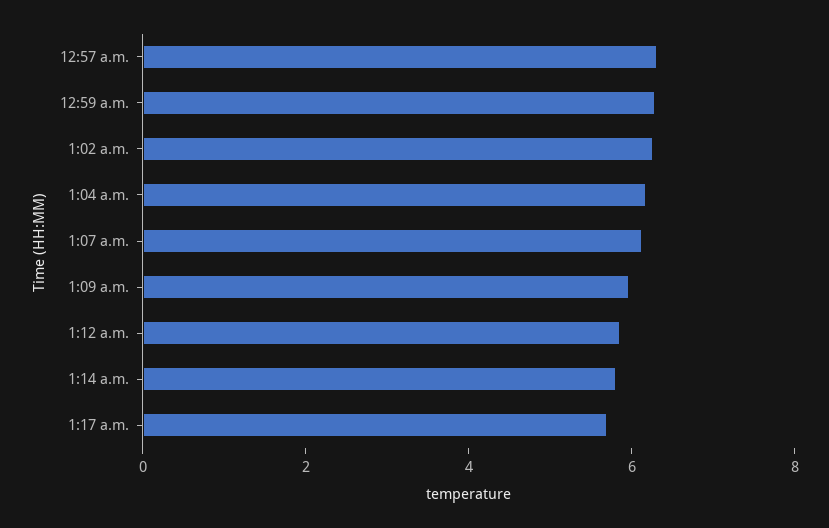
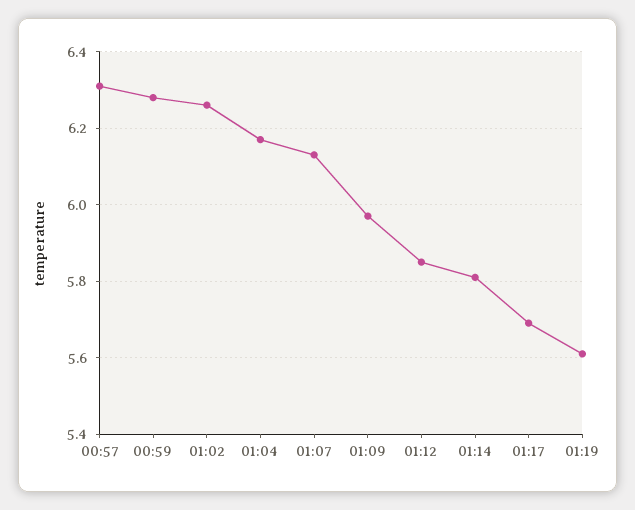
01:19: none -> 5.6

